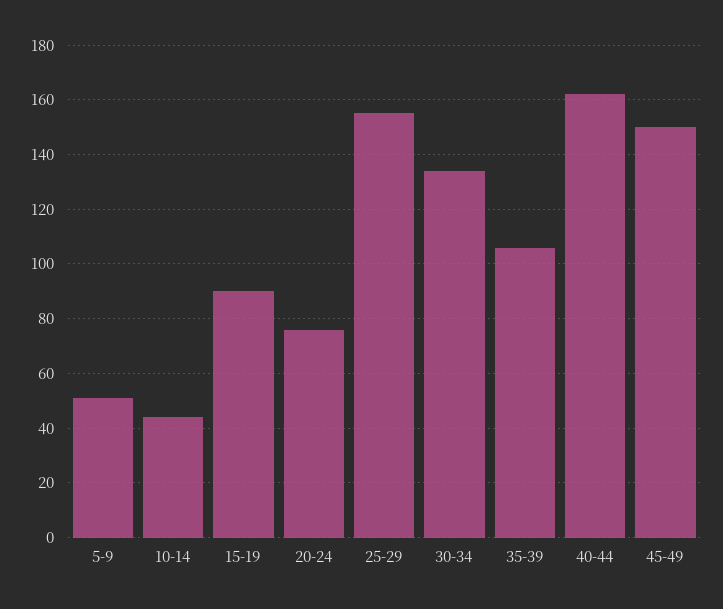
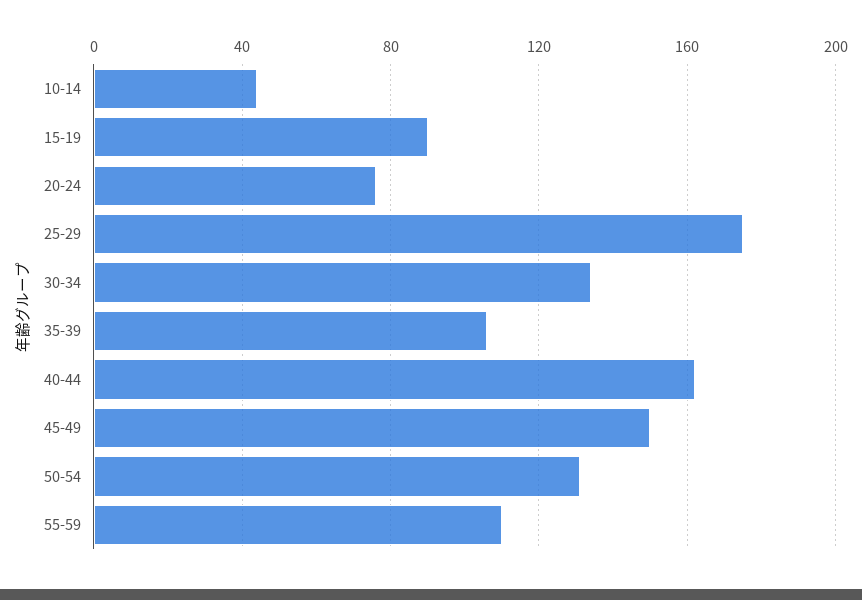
5-9: 50 -> none
25-29: 155 -> 175
50-54: none -> 130
55-59: none -> 110

